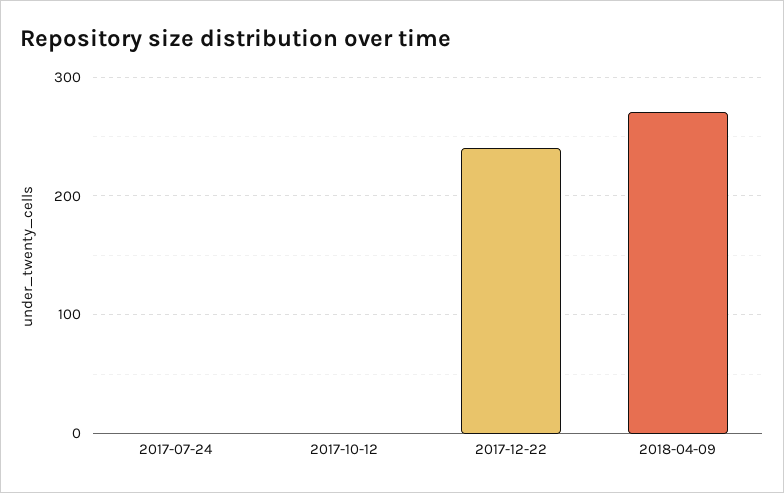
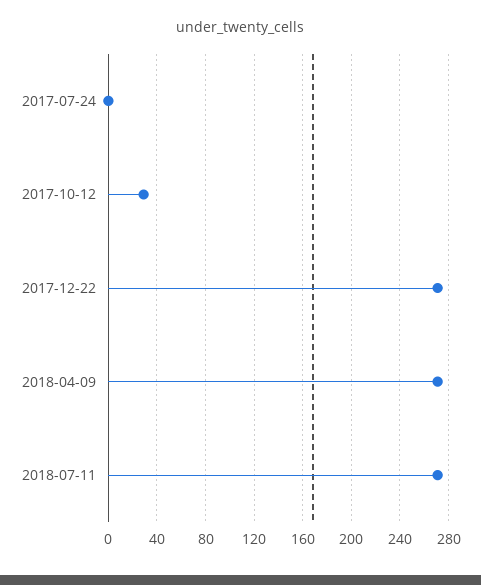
2017-10-12: 0 -> 30
2017-12-22: 240 -> 270
2018-07-11: none -> 270

